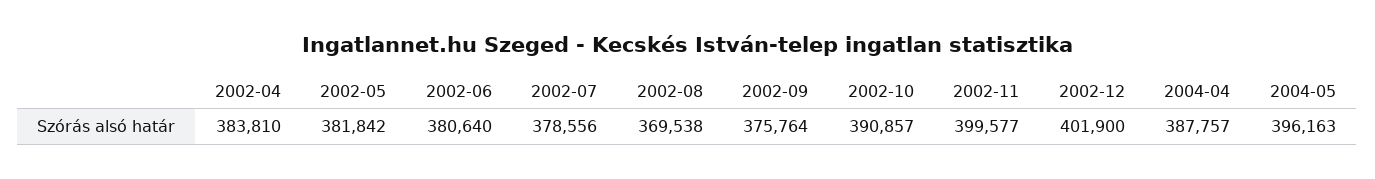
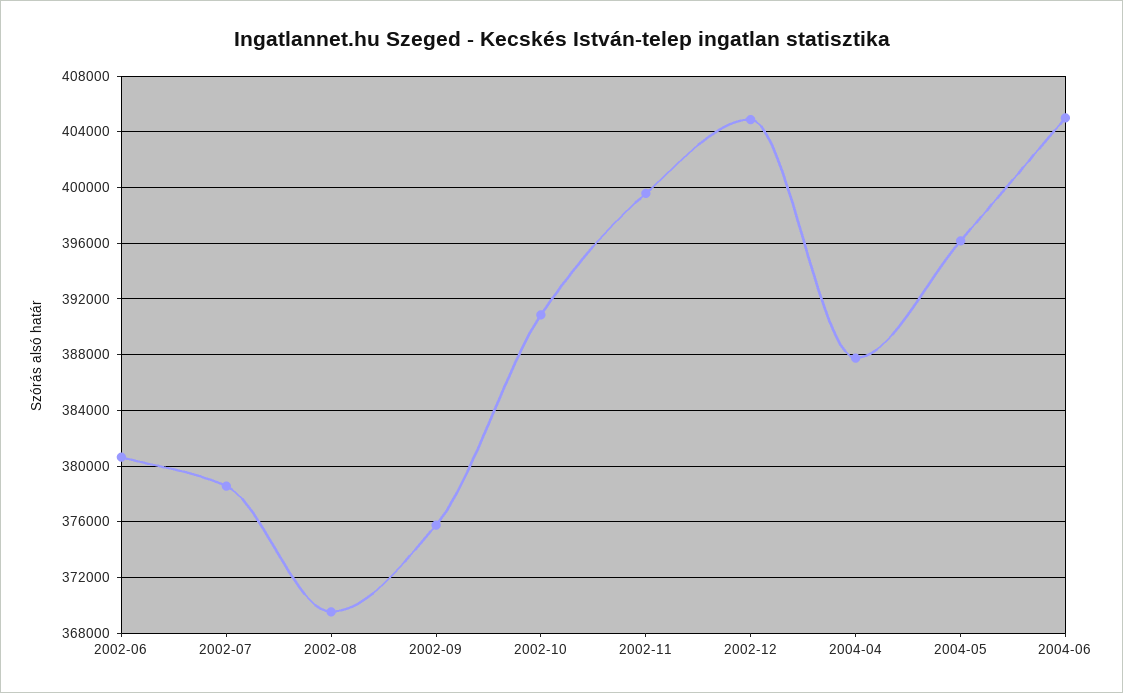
2002-04: 383810 -> none
2002-05: 381842 -> none
2002-12: 401900 -> 405000
2004-06: none -> 405000

